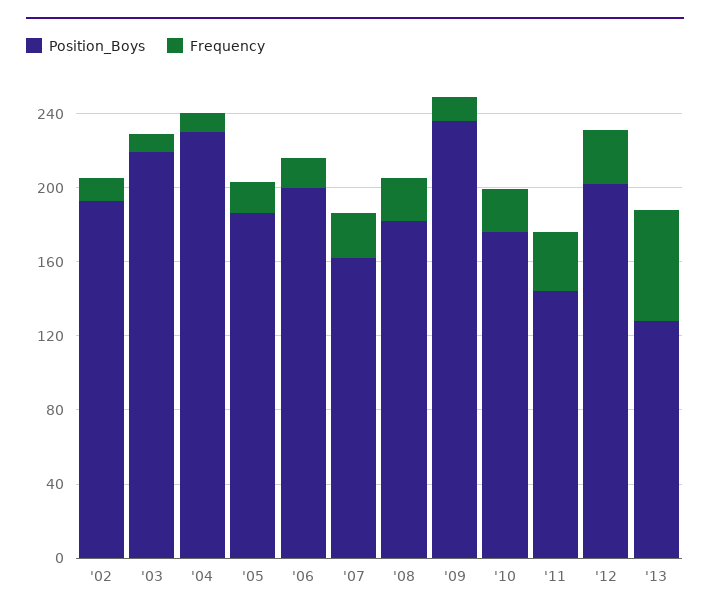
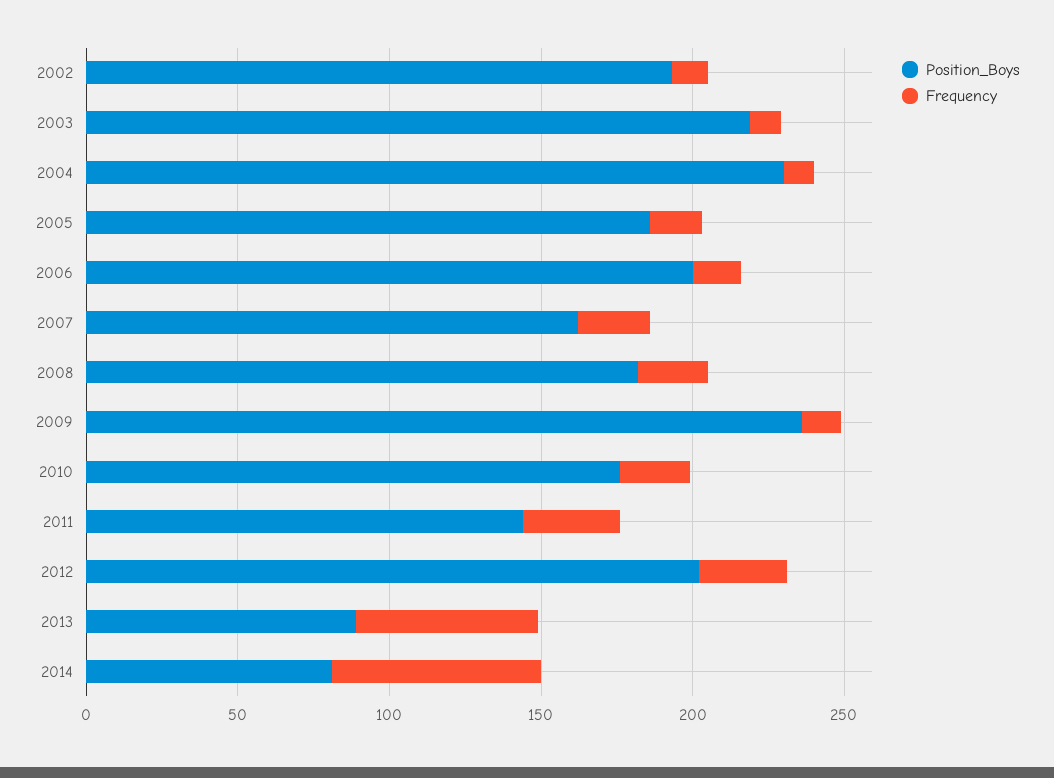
Position_Boys, '13: 130 -> 90
Position_Boys, 2014: none -> 80
Frequency, 2014: none -> 70

